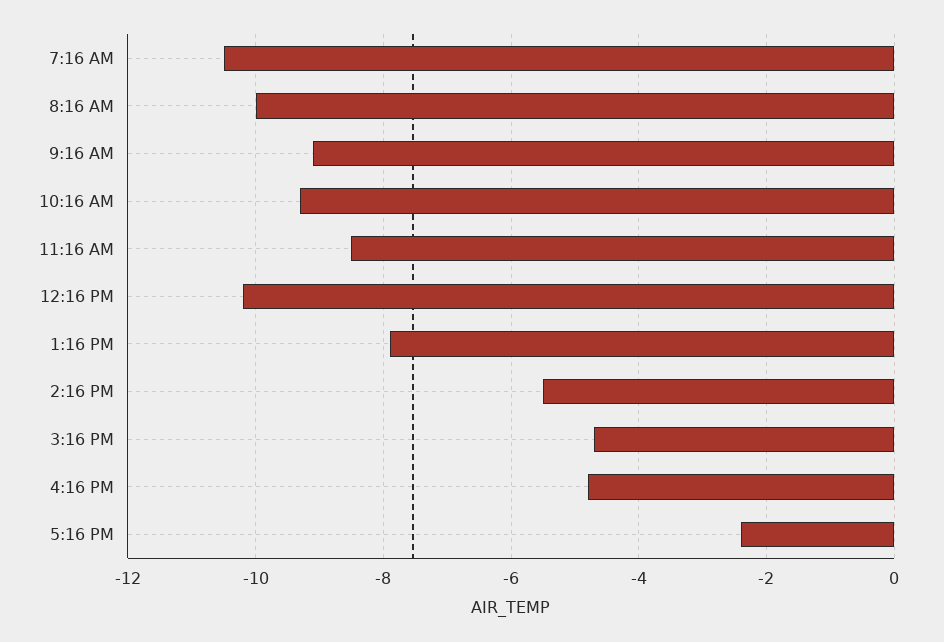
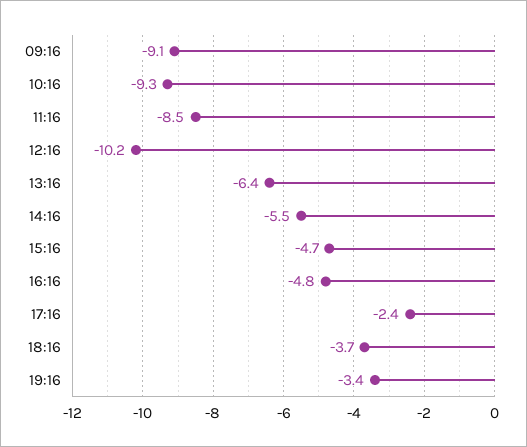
7:16 AM: -10.5 -> none
8:16 AM: -10 -> none
1:16 PM: -8 -> -6.4
18:16: none -> -3.7
19:16: none -> -3.4

